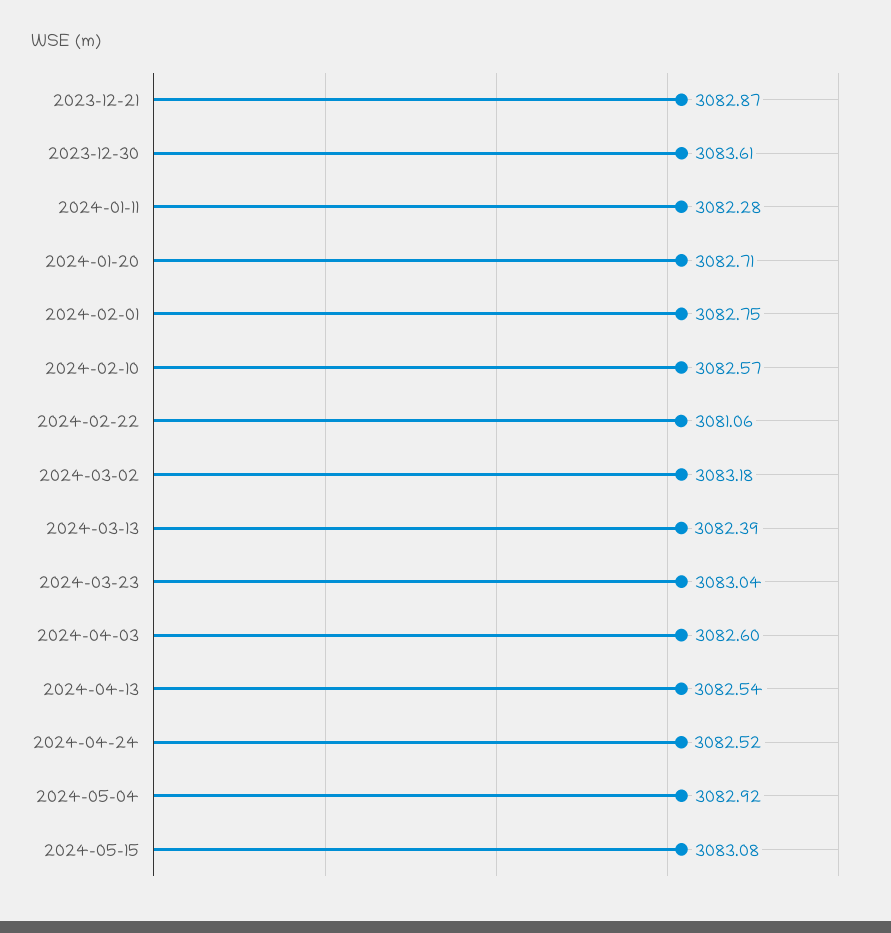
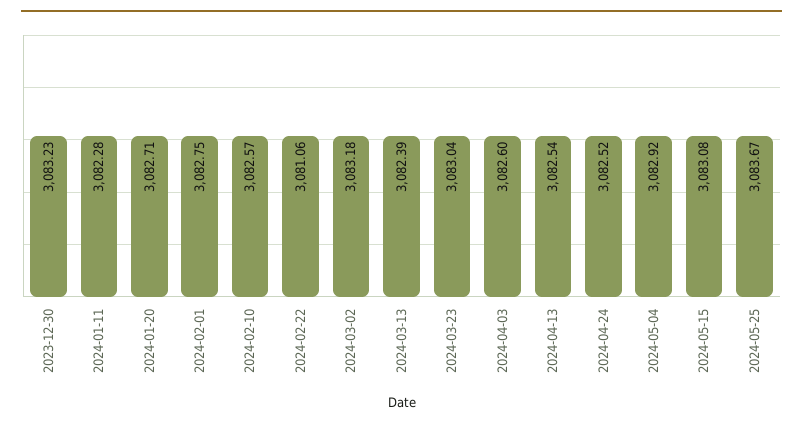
2023-12-21: 3082.87 -> none
2023-12-30: 3083.61 -> 3083.23
2024-05-25: none -> 3083.67

